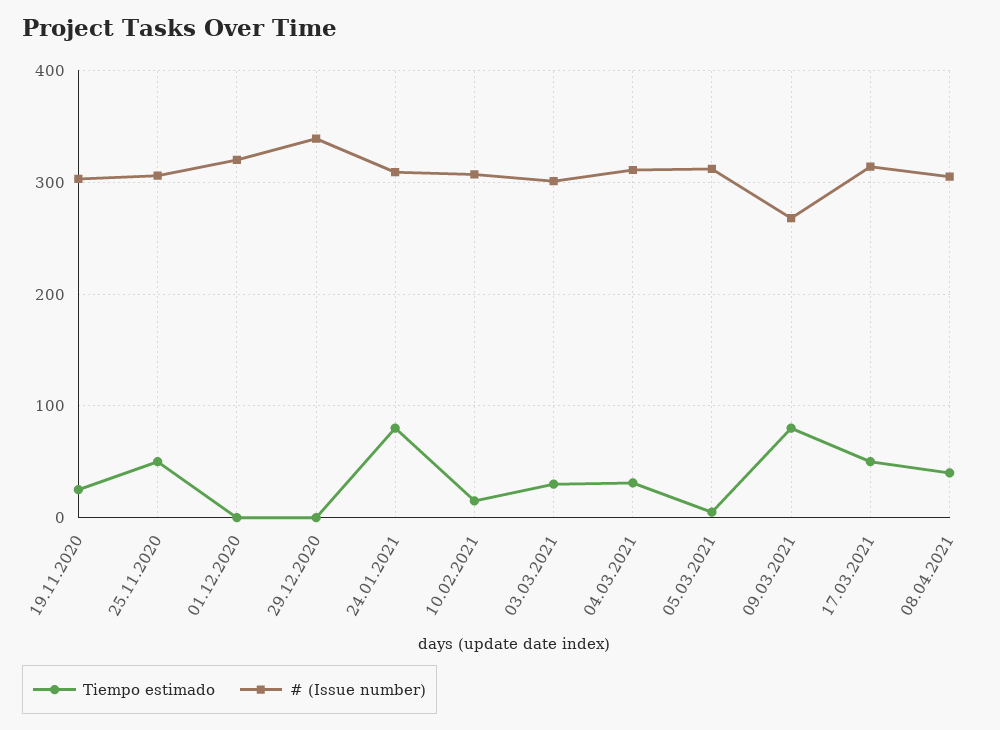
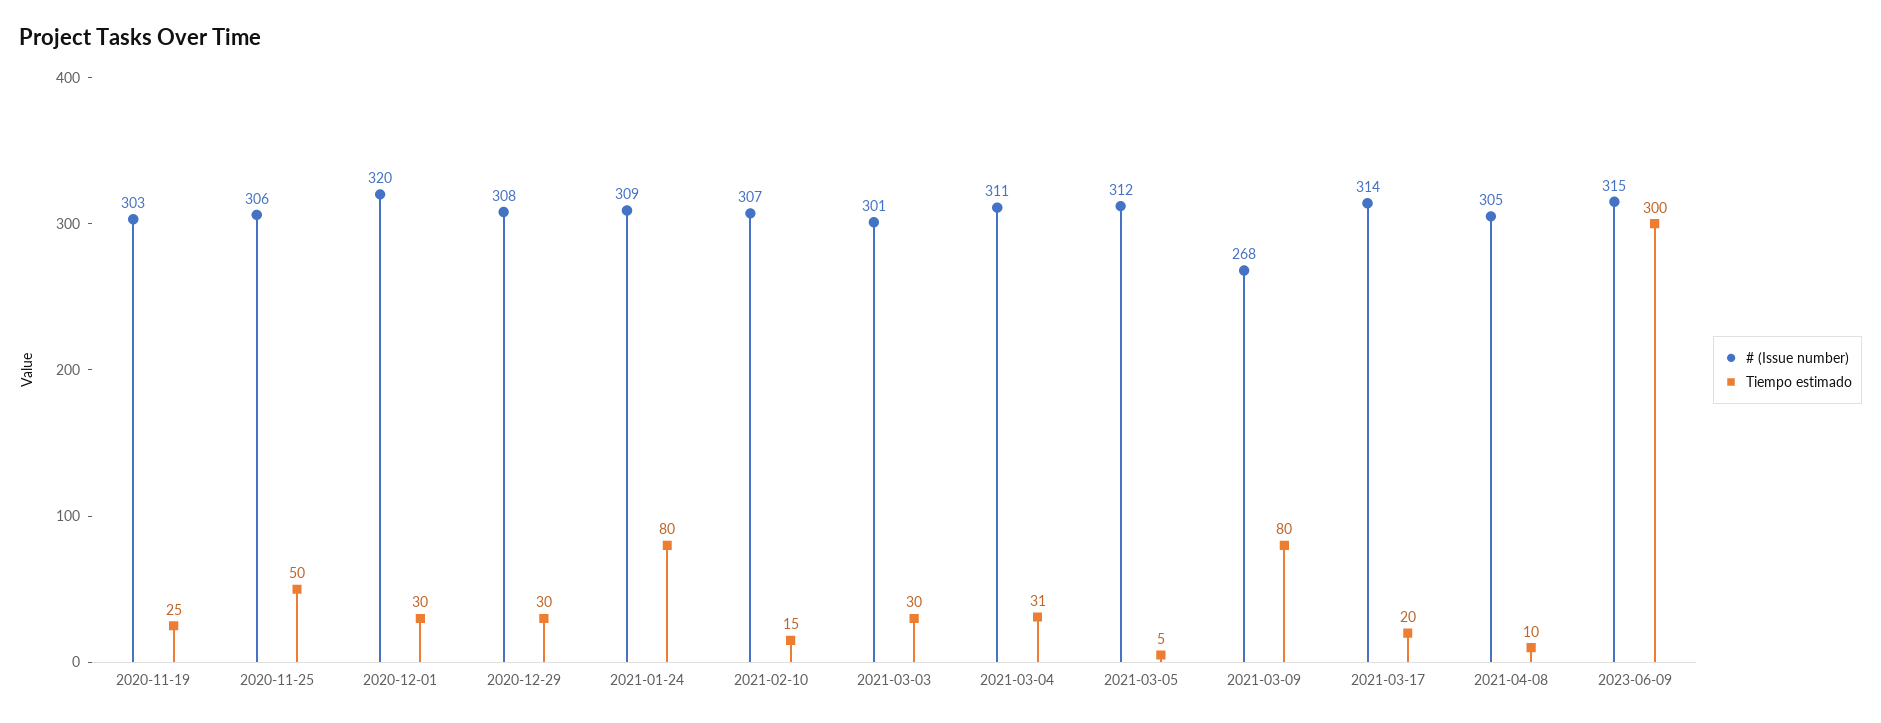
Tiempo estimado, 01.12.2020: 0 -> 30
Tiempo estimado, 29.12.2020: 0 -> 30
# (Issue number), 29.12.2020: 340 -> 308
Tiempo estimado, 17.03.2021: 50 -> 20
Tiempo estimado, 08.04.2021: 40 -> 10
# (Issue number), 2023-06-09: none -> 315
Tiempo estimado, 2023-06-09: none -> 300

